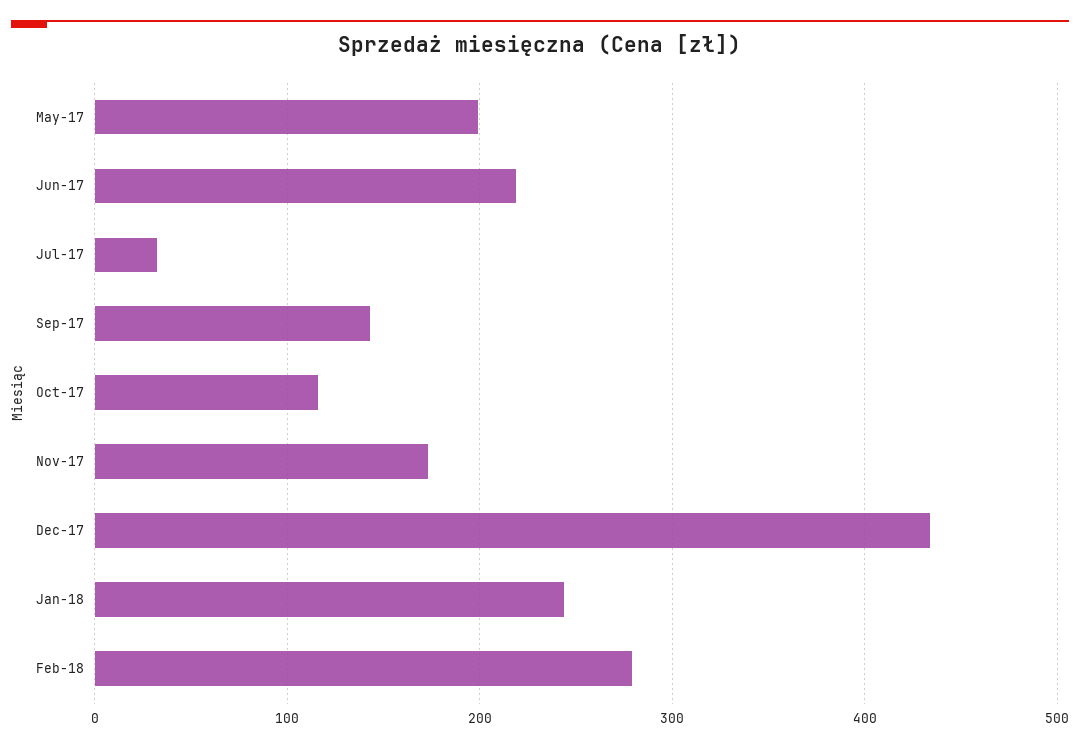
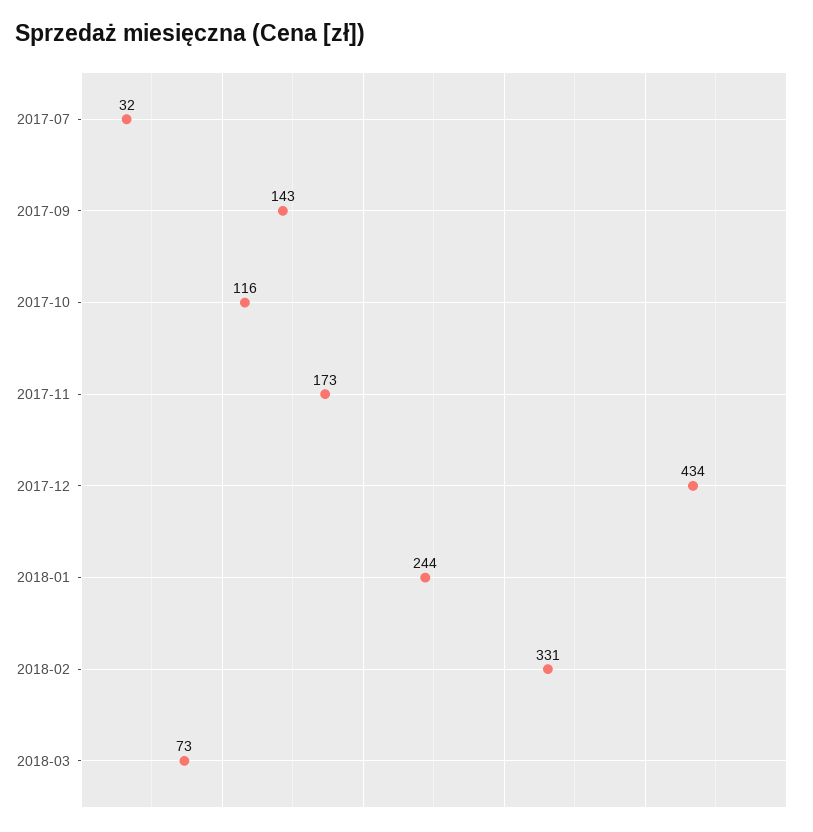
May-17: 200 -> none
Jun-17: 220 -> none
Feb-18: 280 -> 331
2018-03: none -> 73

